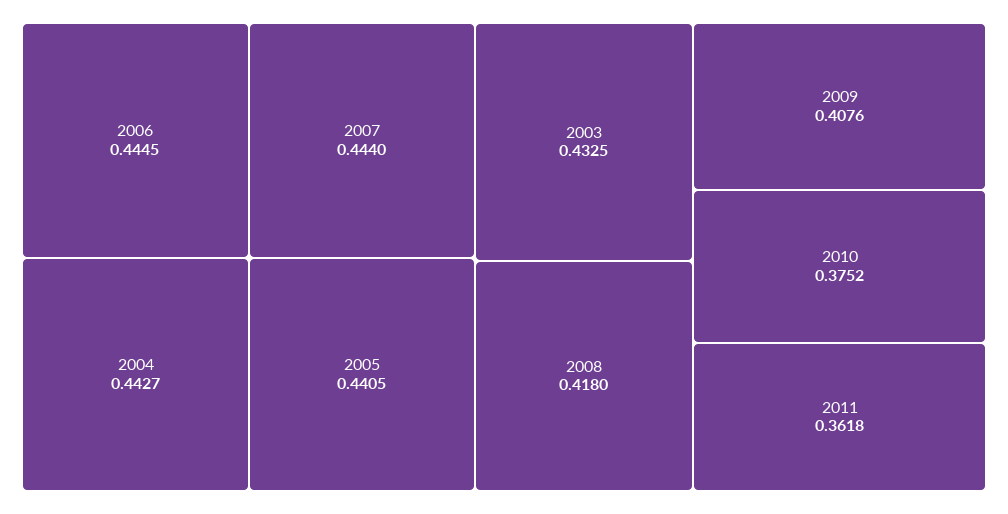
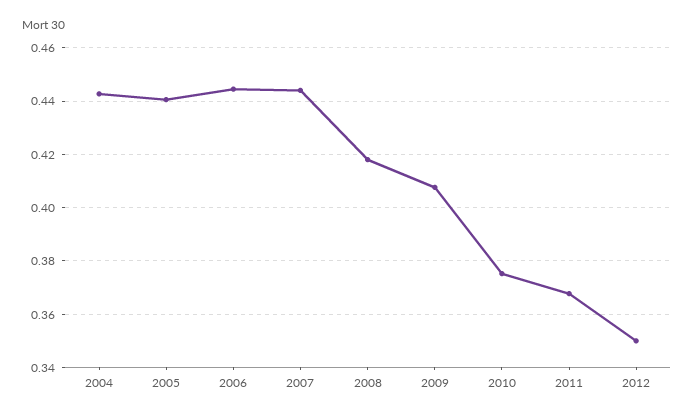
2003: 0.4325 -> none
2011: 0.3618 -> 0.3675
2012: none -> 0.35

